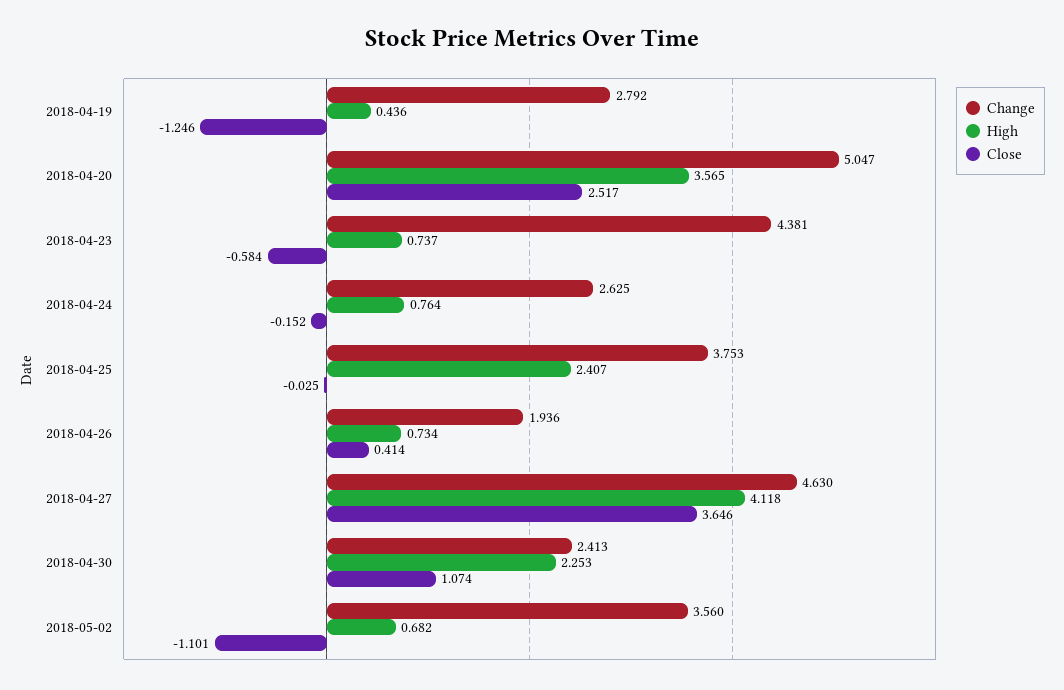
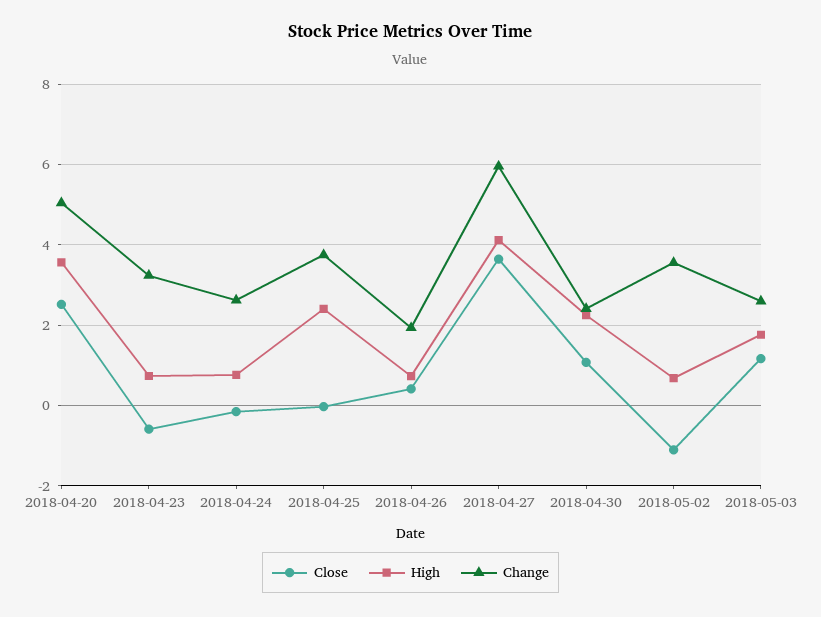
Change, 2018-04-19: 2.792 -> none
High, 2018-04-19: 0.436 -> none
Close, 2018-04-19: -1.246 -> none
Change, 2018-04-23: 4.381 -> 3.2
Change, 2018-04-27: 4.63 -> 6
Close, 2018-05-03: none -> 1.2
High, 2018-05-03: none -> 1.8
Change, 2018-05-03: none -> 2.6

